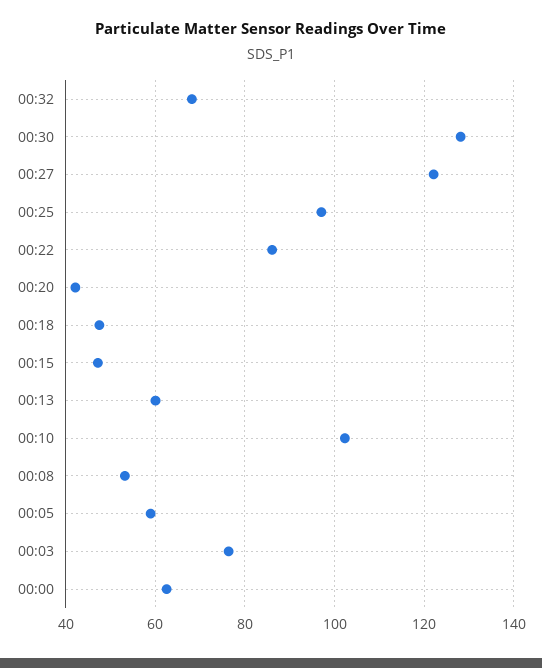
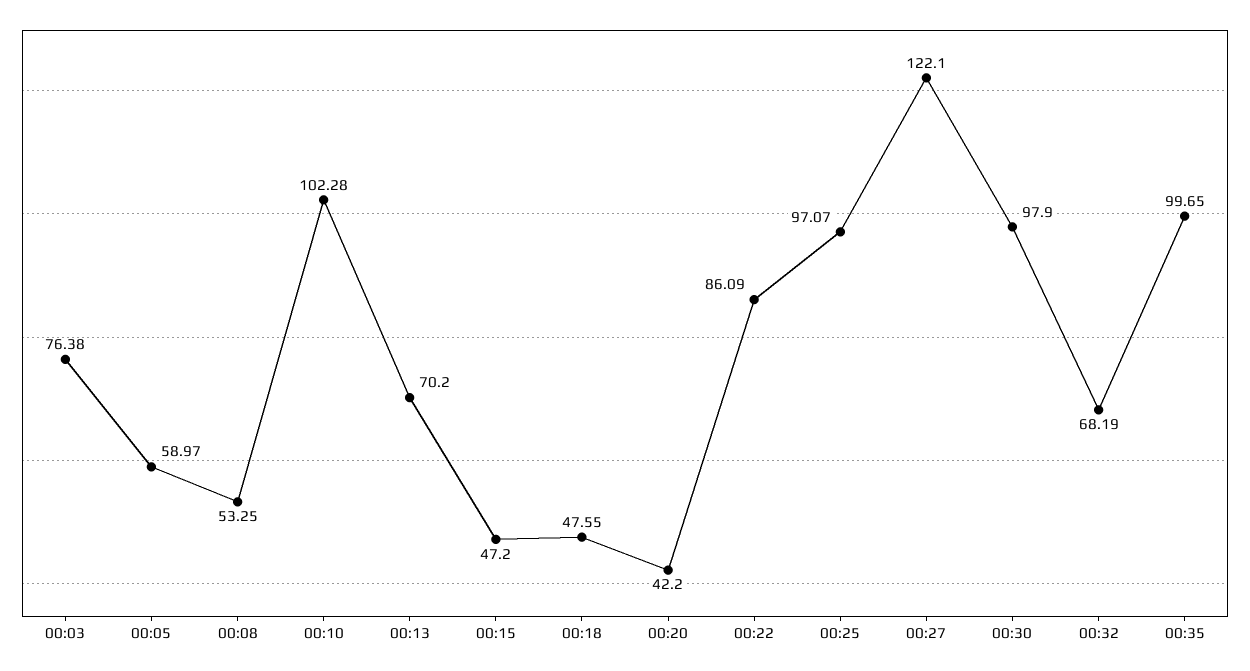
00:30: 128 -> 97.9
00:13: 60 -> 70.2
00:00: 62 -> none
00:35: none -> 99.65

